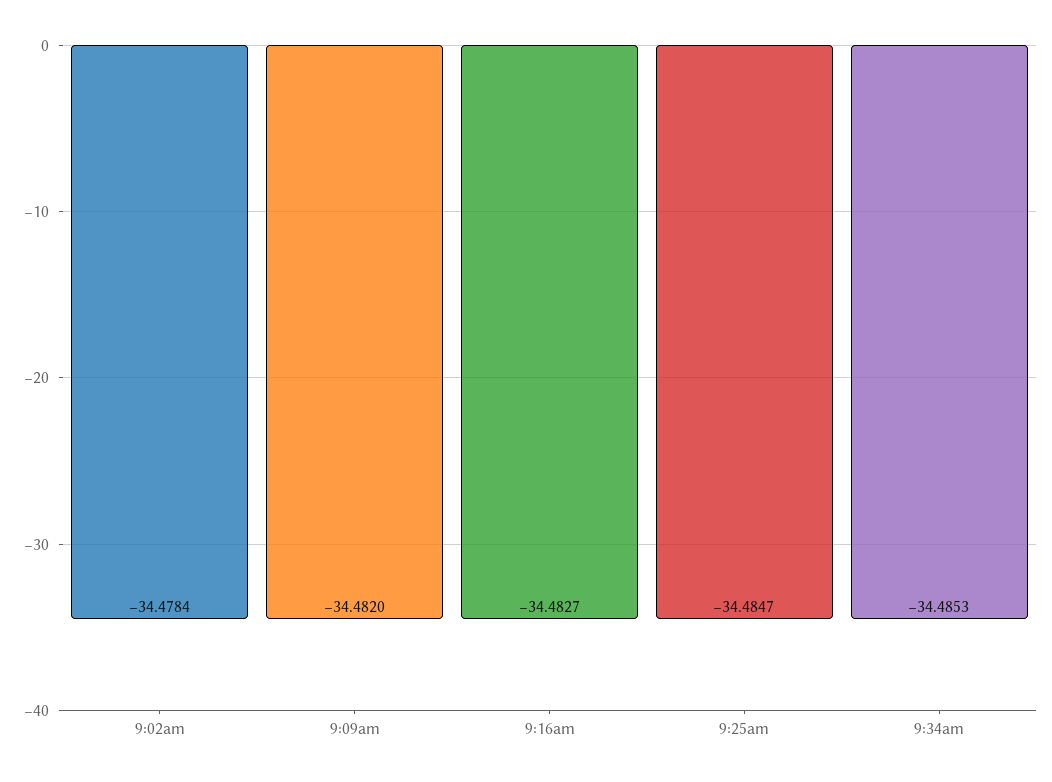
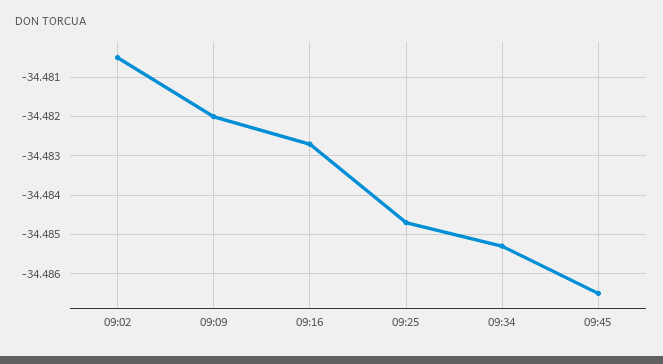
9:02am: -34.4784 -> -34.4805
09:45: none -> -34.4865

